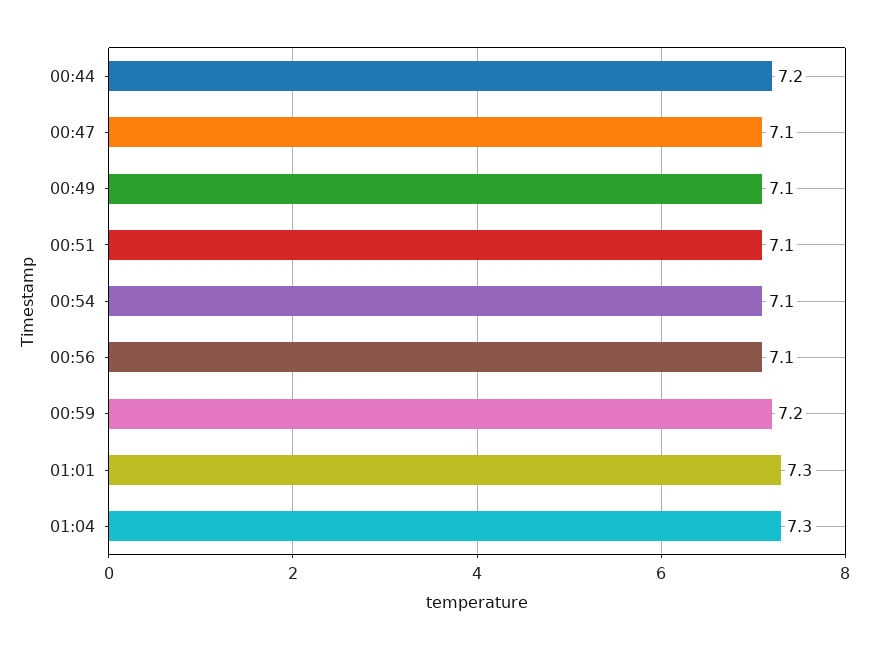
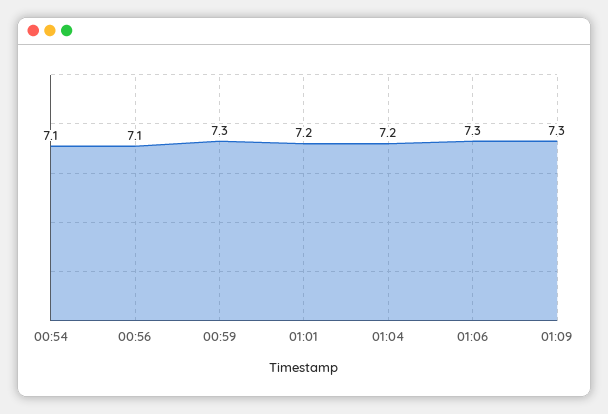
00:44: 7.2 -> none
00:47: 7.1 -> none
00:49: 7.1 -> none
00:51: 7.1 -> none
00:59: 7.2 -> 7.3
01:01: 7.3 -> 7.2
01:04: 7.3 -> 7.2
01:06: none -> 7.3
01:09: none -> 7.3

